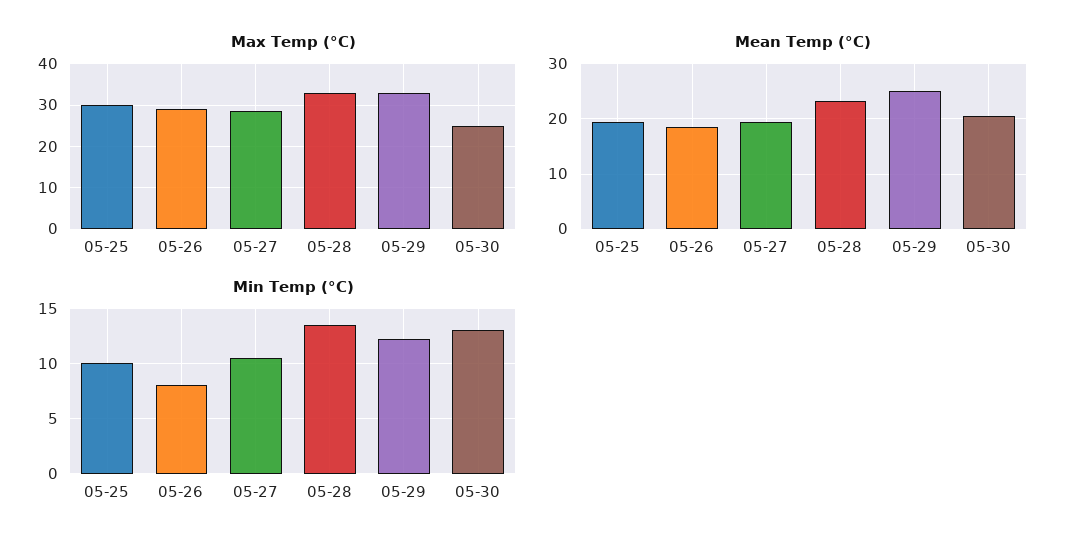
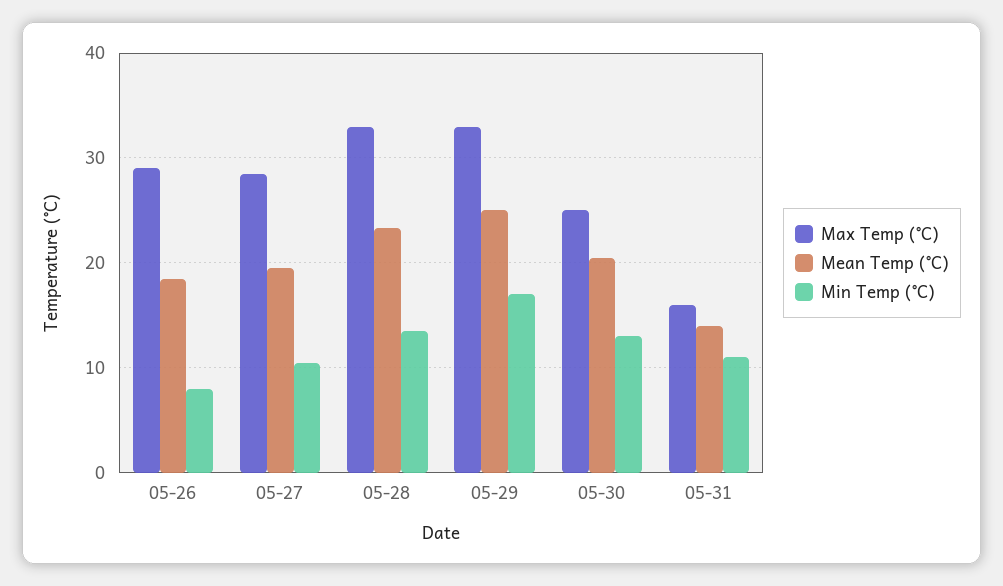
Max Temp (°C), 05-25: 30 -> none
Mean Temp (°C), 05-25: 20 -> none
Min Temp (°C), 05-25: 10 -> none
Min Temp (°C), 05-29: 12 -> 17
Max Temp (°C), 05-31: none -> 16
Mean Temp (°C), 05-31: none -> 14
Min Temp (°C), 05-31: none -> 11

